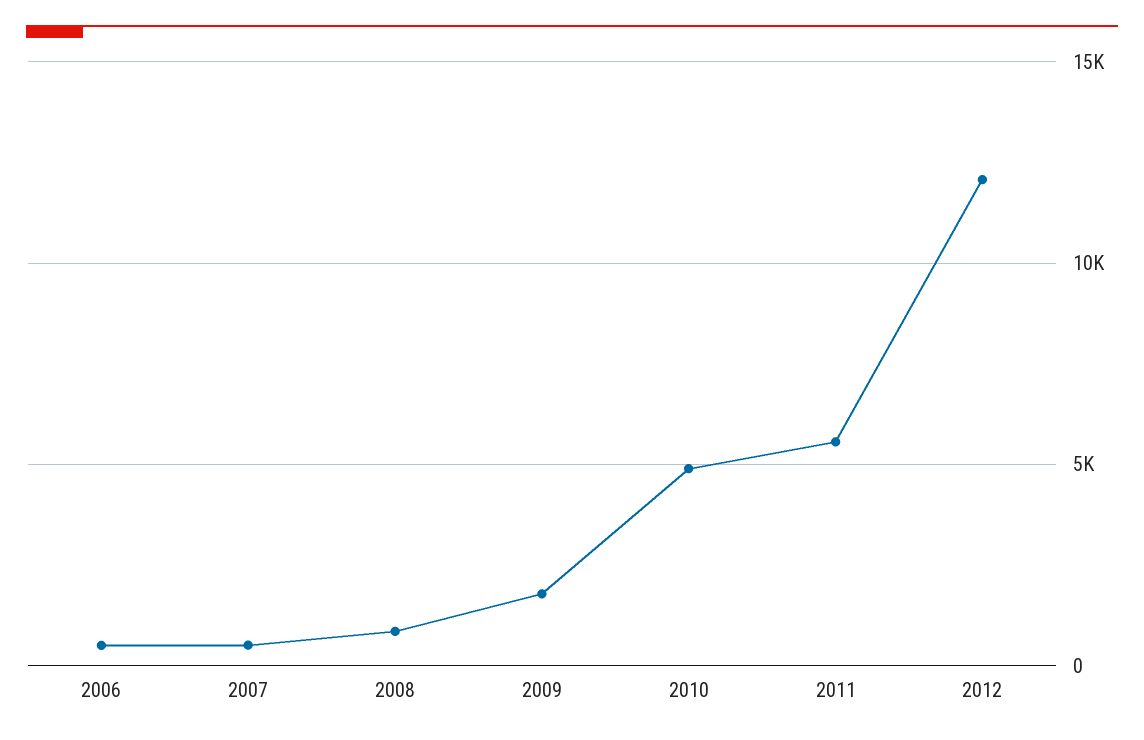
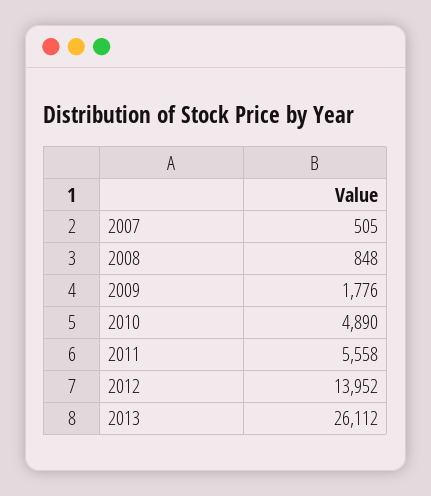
2006: 500 -> none
2012: 12000 -> 13952
2013: none -> 26112

